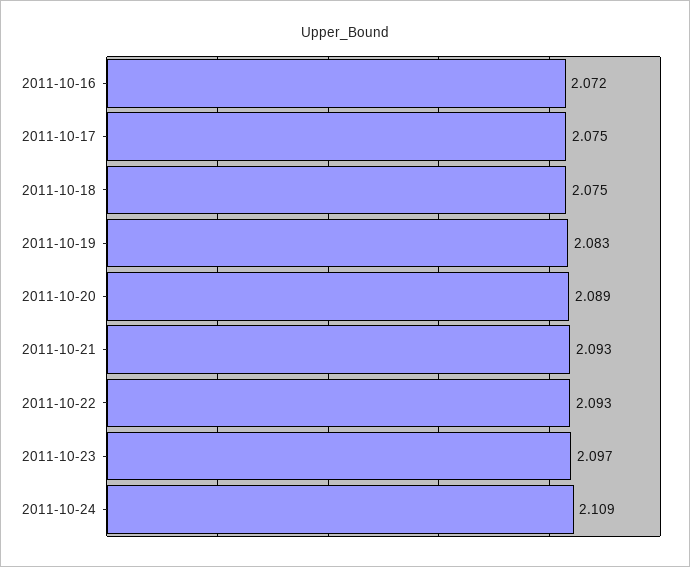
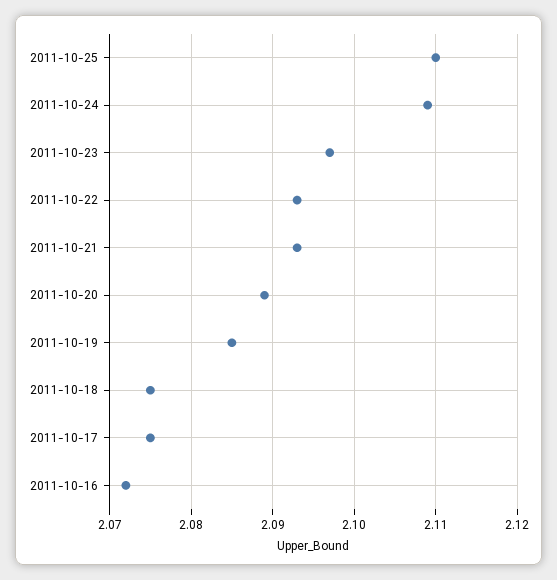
2011-10-19: 2.083 -> 2.085
2011-10-25: none -> 2.11

